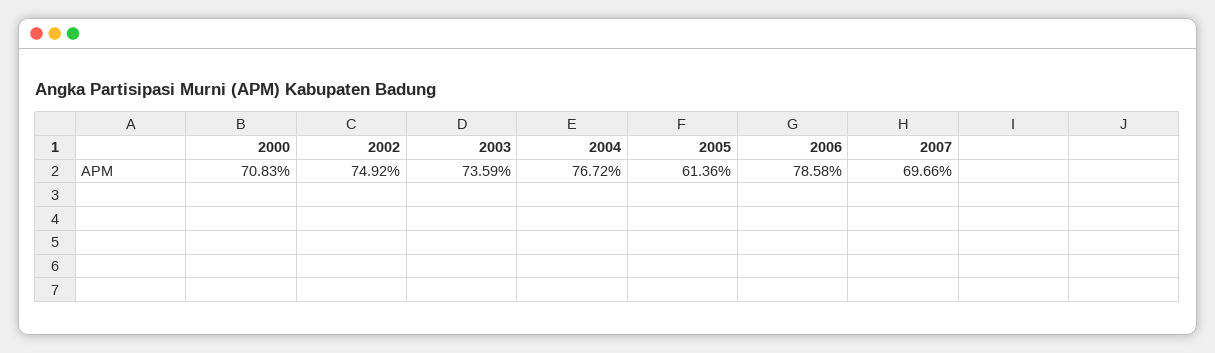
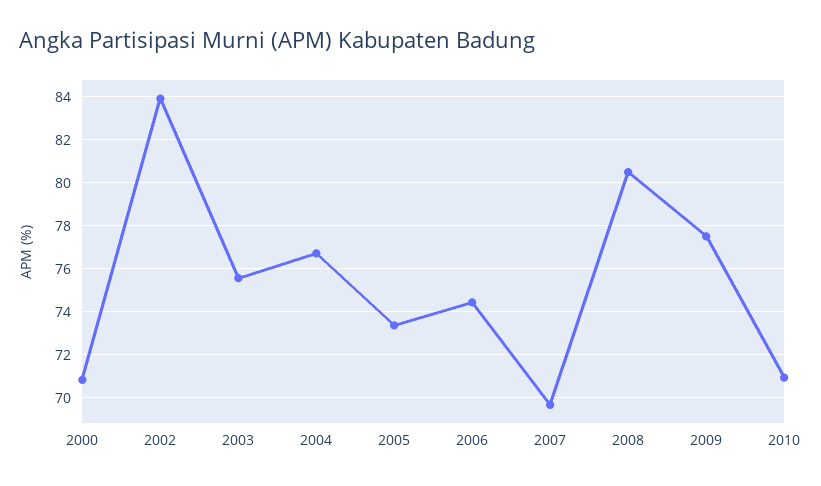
2002: 74.92 -> 84
2003: 73.59 -> 75.5
2005: 61.36 -> 73.5
2006: 78.58 -> 74.5
2008: none -> 80.5
2009: none -> 77.5
2010: none -> 71

